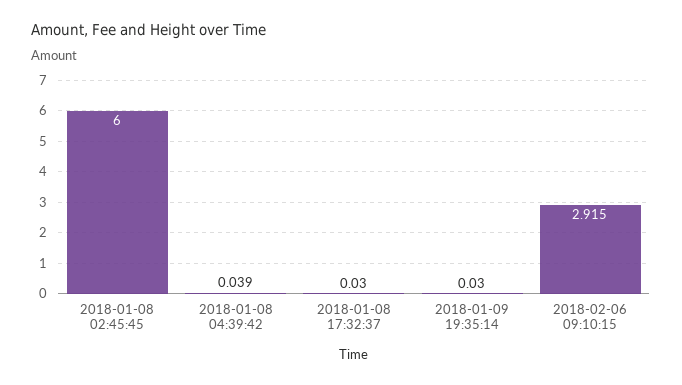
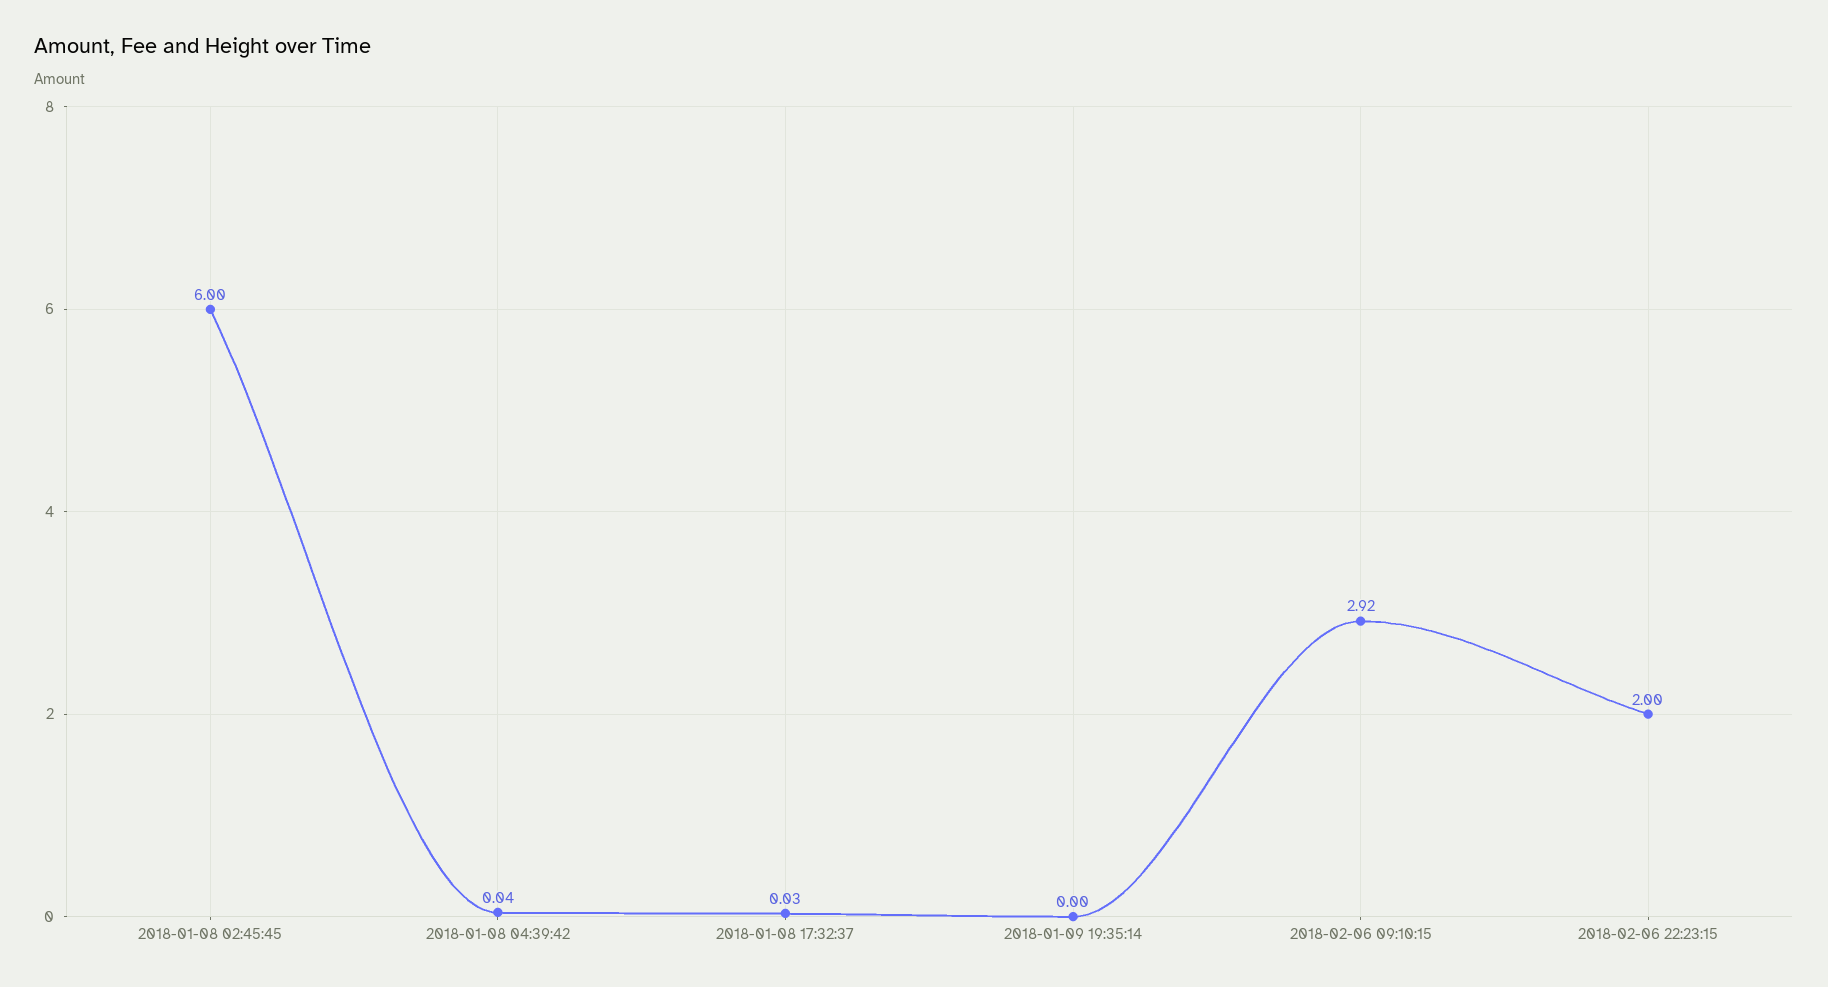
2018-01-09 19:35:14: 0.03 -> 0
2018-02-06 22:23:15: none -> 2

